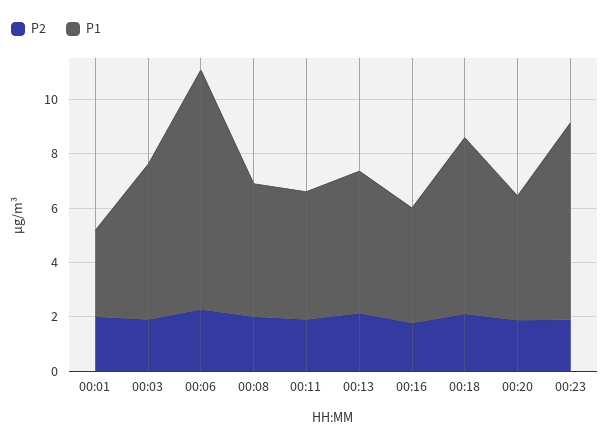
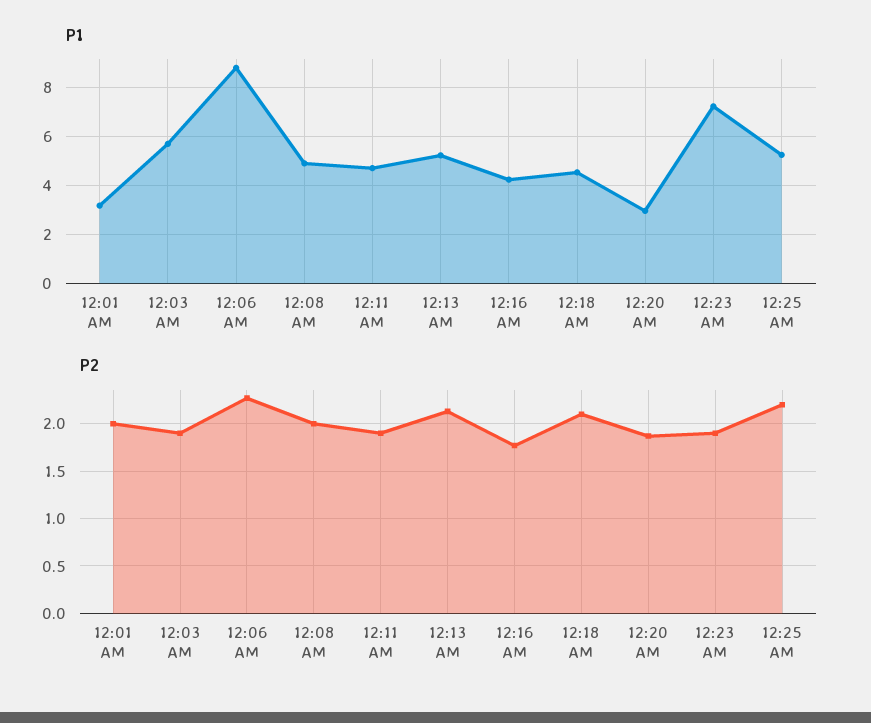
P1, 00:18: 6.5 -> 4.5
P1, 00:20: 4.5 -> 3
P1, 12:25 AM: none -> 5.25
P2, 12:25 AM: none -> 2.2

